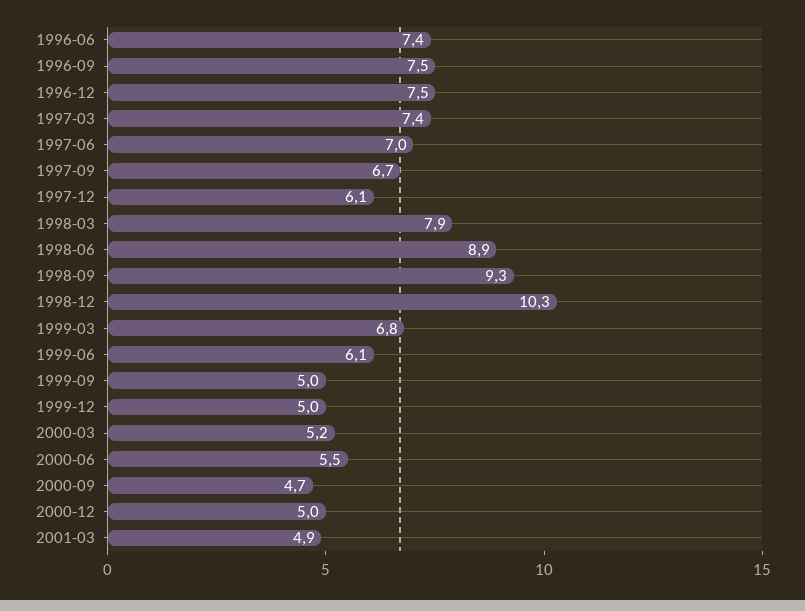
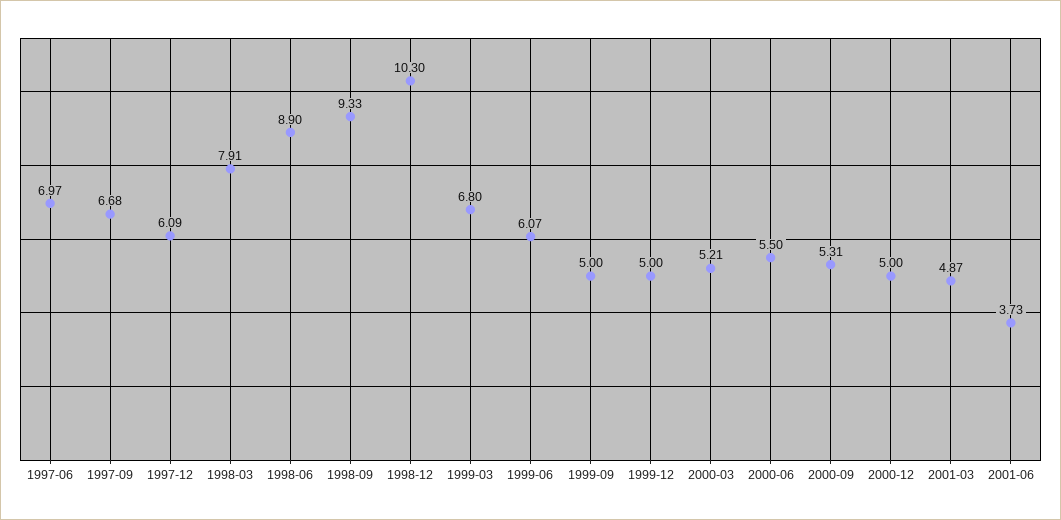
1996-06: 7.4 -> none
1996-09: 7.5 -> none
1996-12: 7.5 -> none
1997-03: 7.4 -> none
2000-09: 4.7 -> 5.31
2001-06: none -> 3.73

